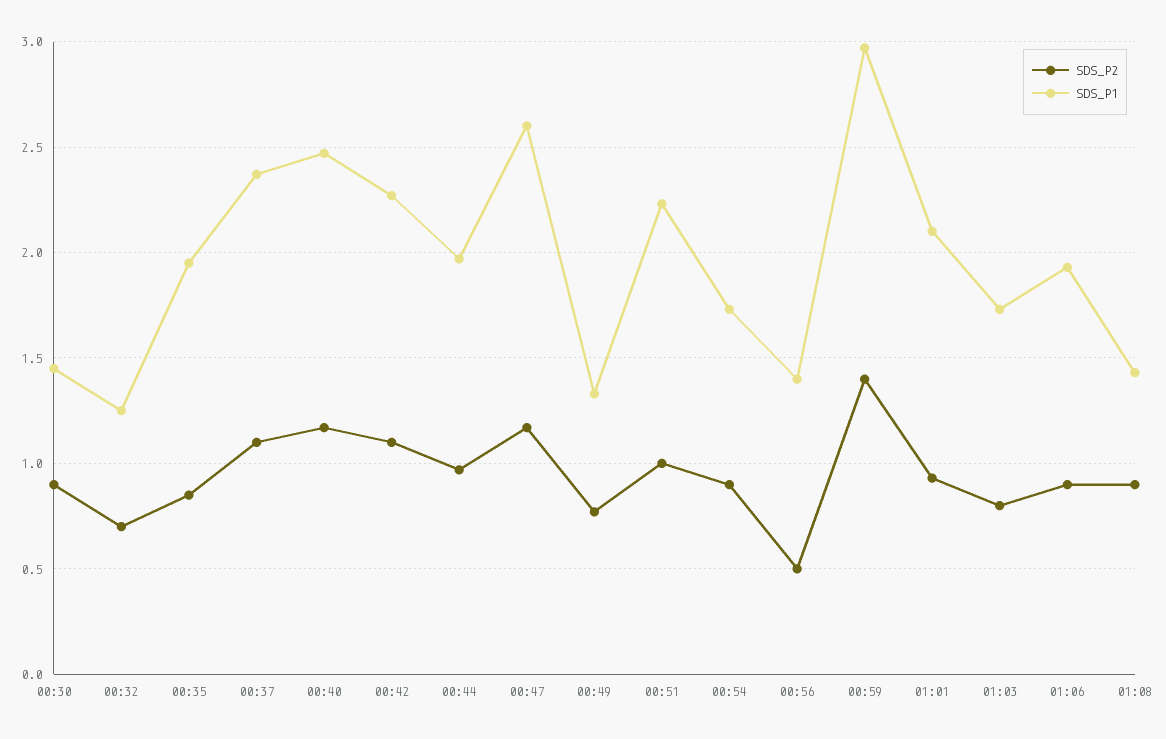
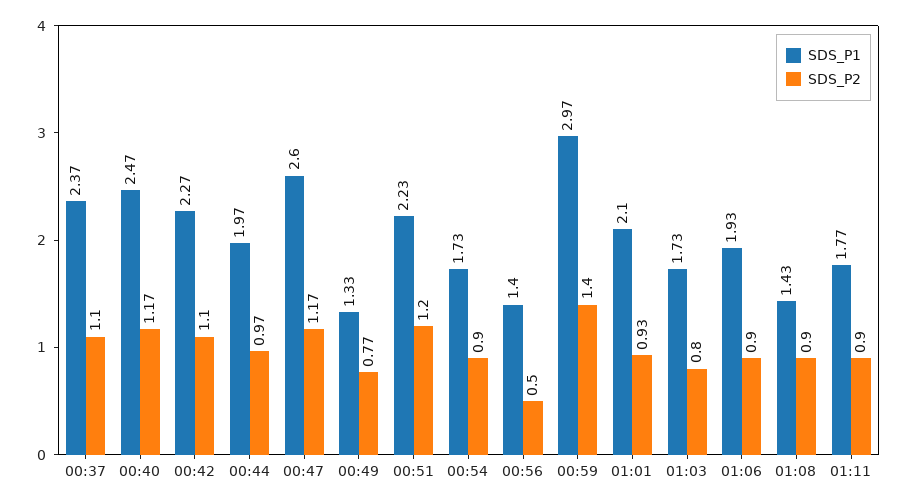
SDS_P2, 00:30: 0.9 -> none
SDS_P1, 00:30: 1.45 -> none
SDS_P2, 00:32: 0.7 -> none
SDS_P1, 00:32: 1.25 -> none
SDS_P2, 00:35: 0.85 -> none
SDS_P1, 00:35: 1.95 -> none
SDS_P2, 00:51: 1 -> 1.2
SDS_P1, 01:11: none -> 1.77
SDS_P2, 01:11: none -> 0.9

